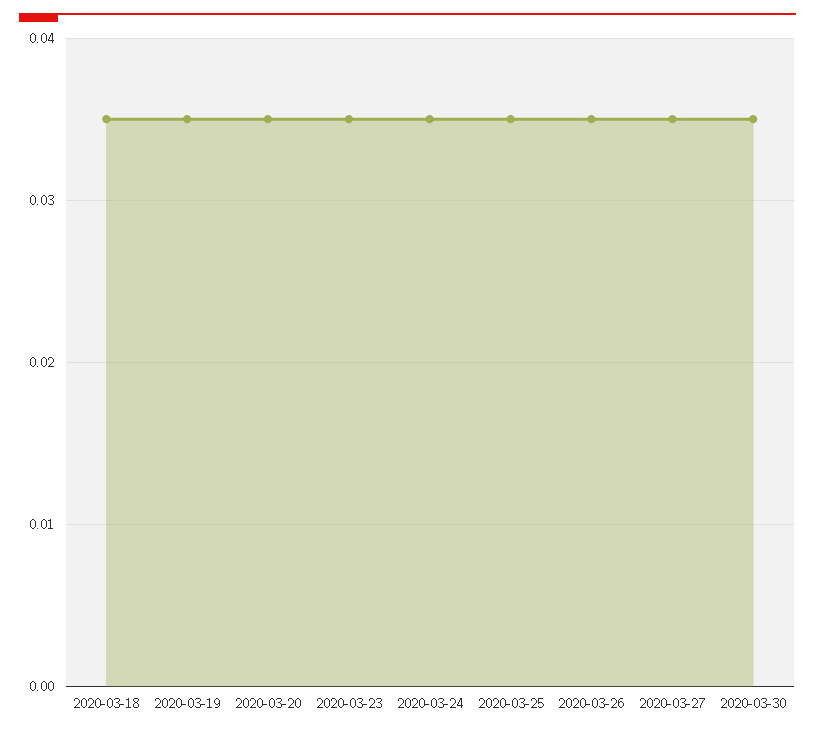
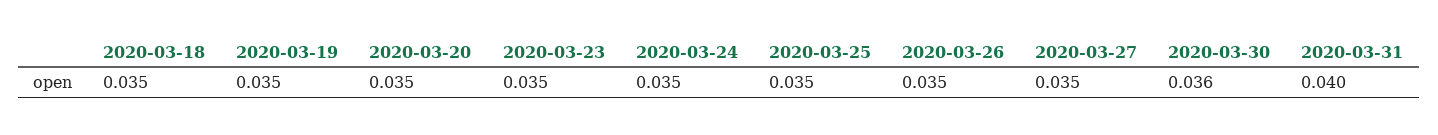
2020-03-30: 0.035 -> 0.036
2020-03-31: none -> 0.04

